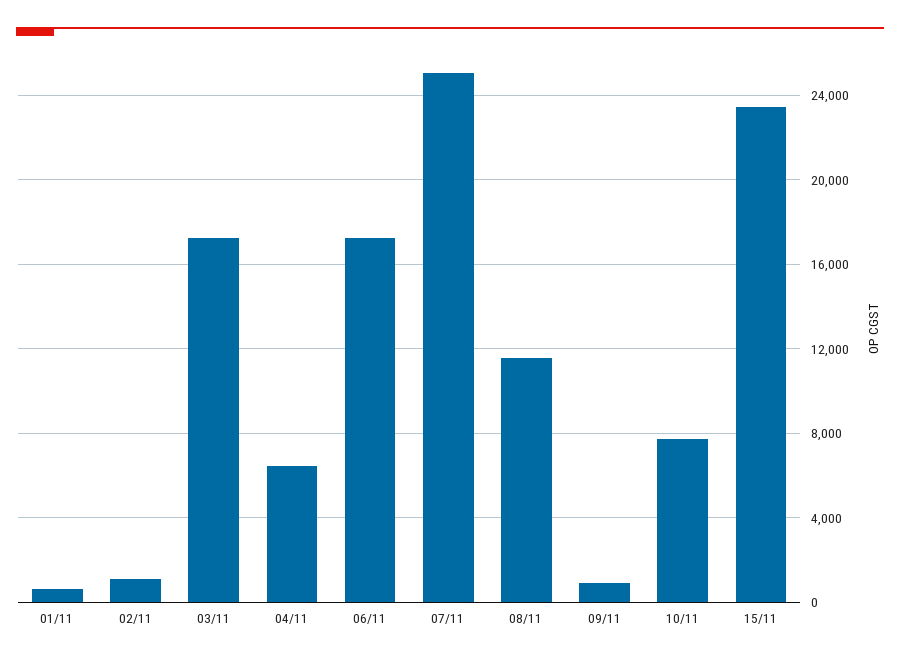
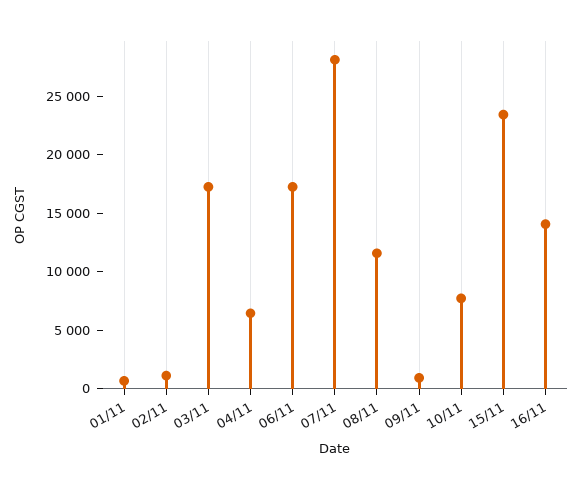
07/11: 25000 -> 28000
16/11: none -> 14000

